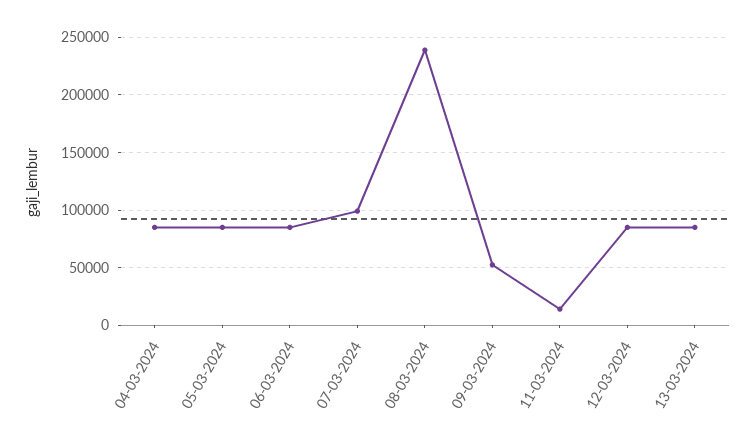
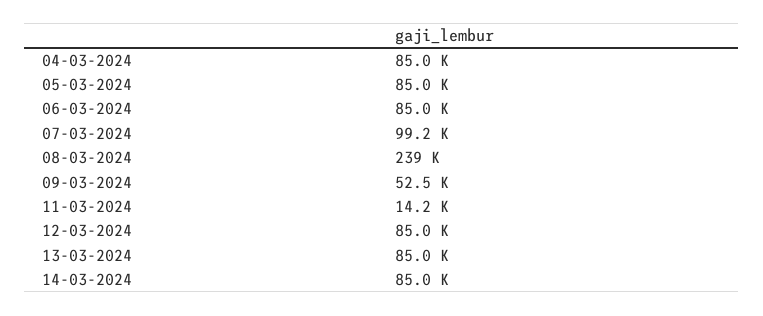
14-03-2024: none -> 85000

